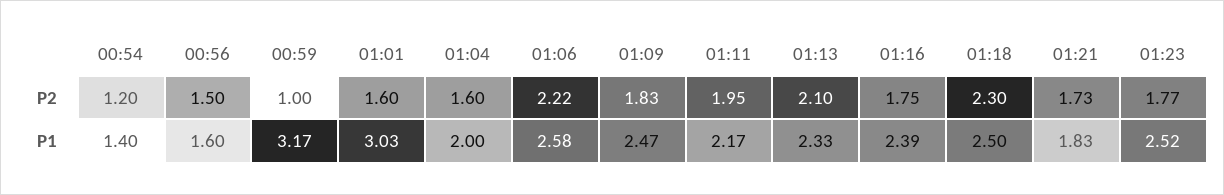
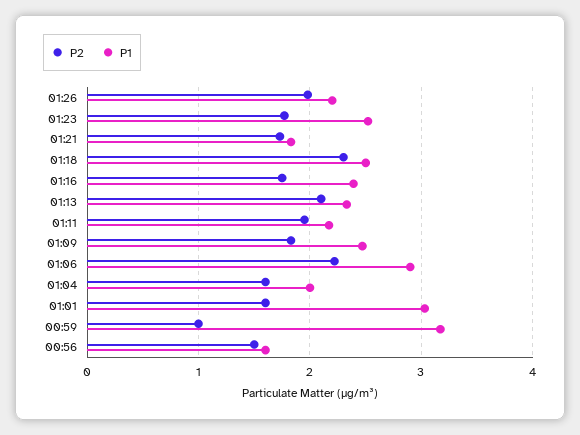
P2, 00:54: 1.2 -> none
P1, 00:54: 1.4 -> none
P1, 01:06: 2.58 -> 2.9
P2, 01:26: none -> 2
P1, 01:26: none -> 2.2

